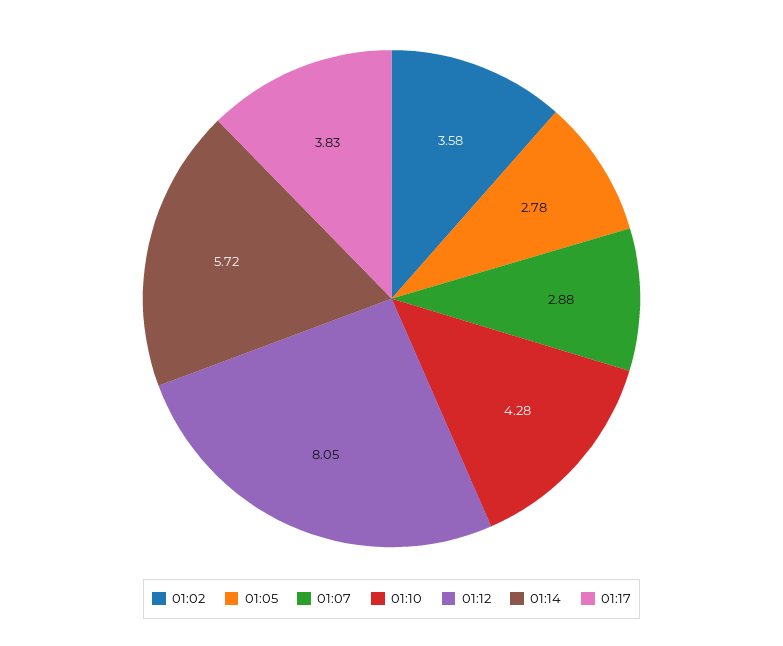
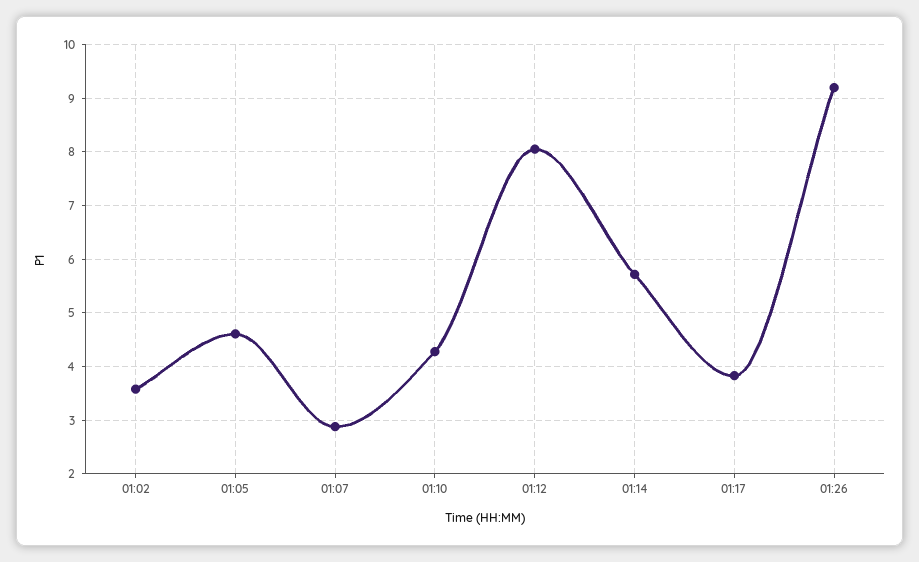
01:05: 2.78 -> 4.6
01:26: none -> 9.2

